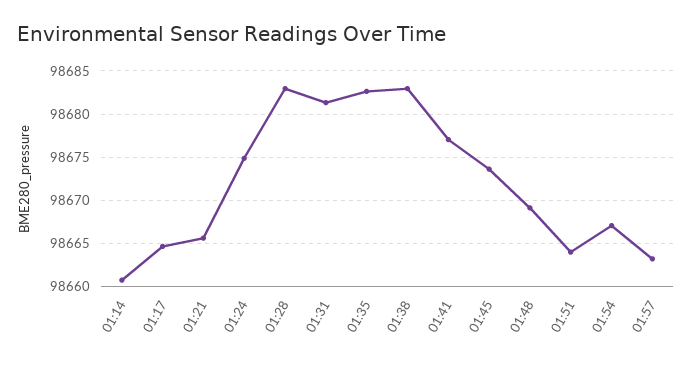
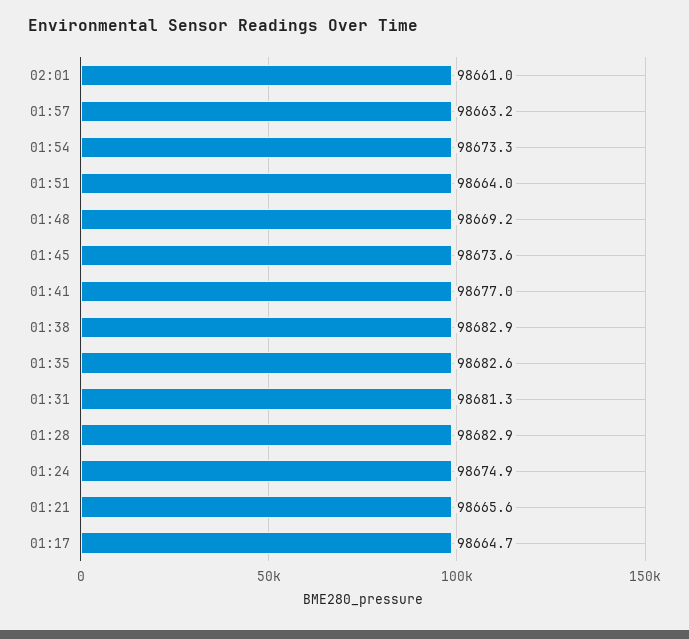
01:14: 98661 -> none
01:54: 98667 -> 98673.3
02:01: none -> 98661

